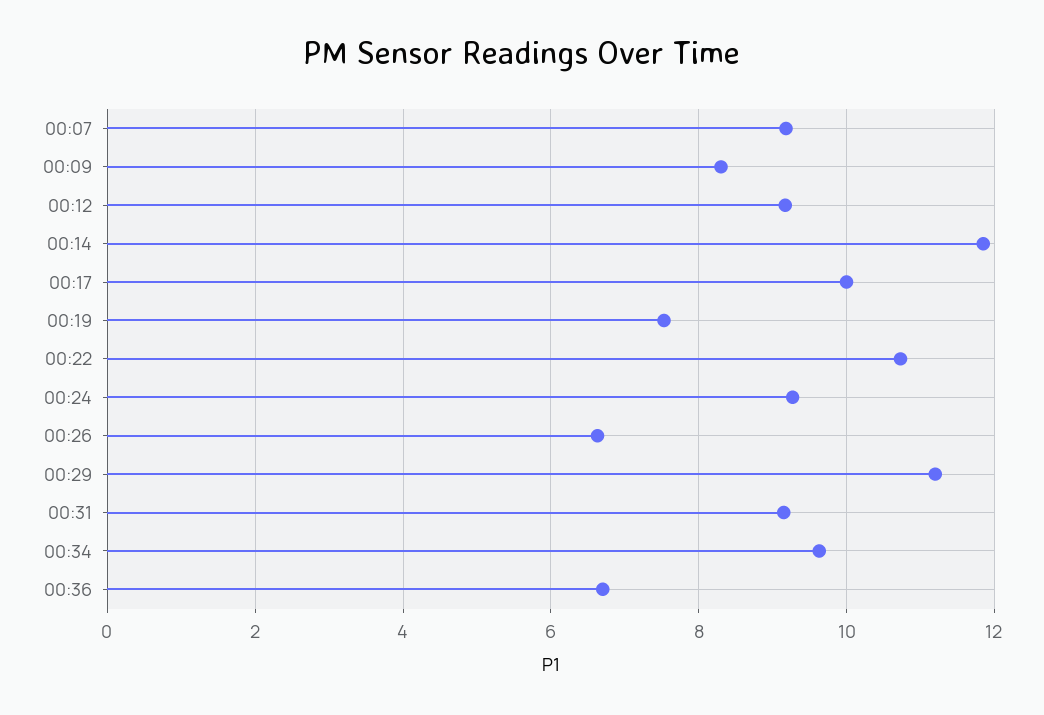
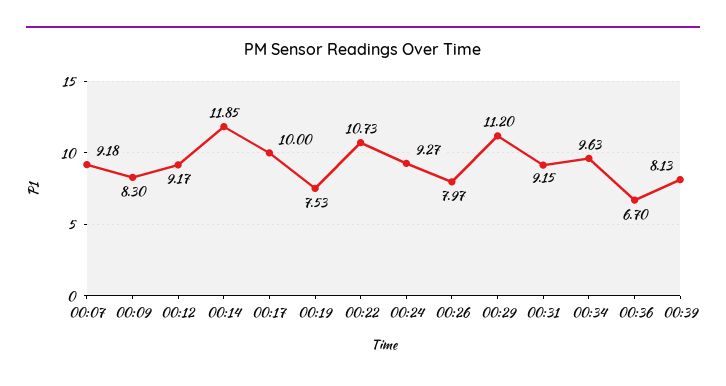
00:26: 6.6 -> 7.97
00:39: none -> 8.13

